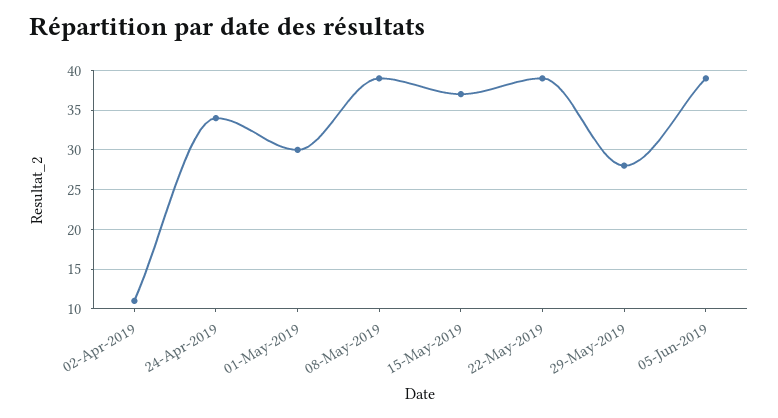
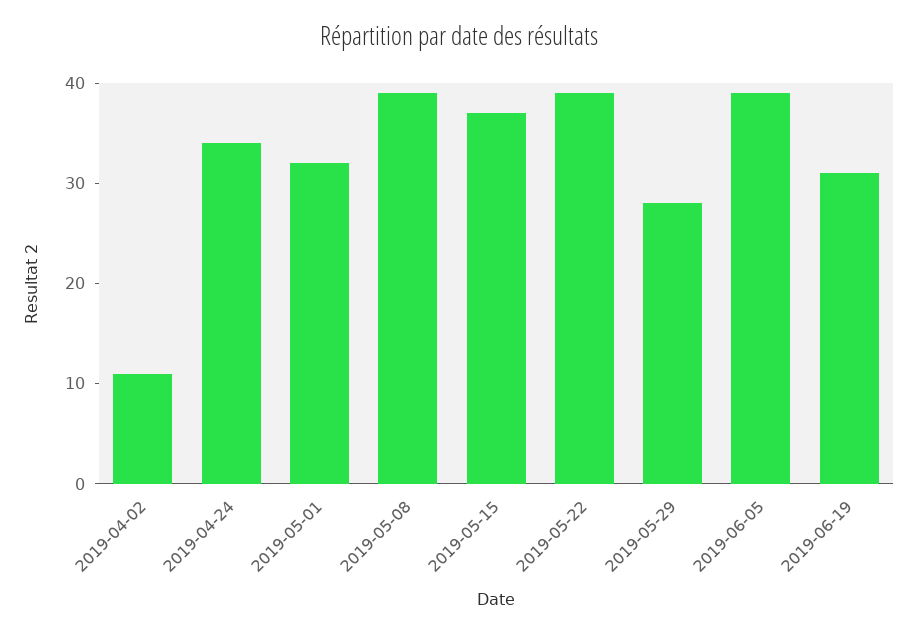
01-May-2019: 30 -> 32
2019-06-19: none -> 31

